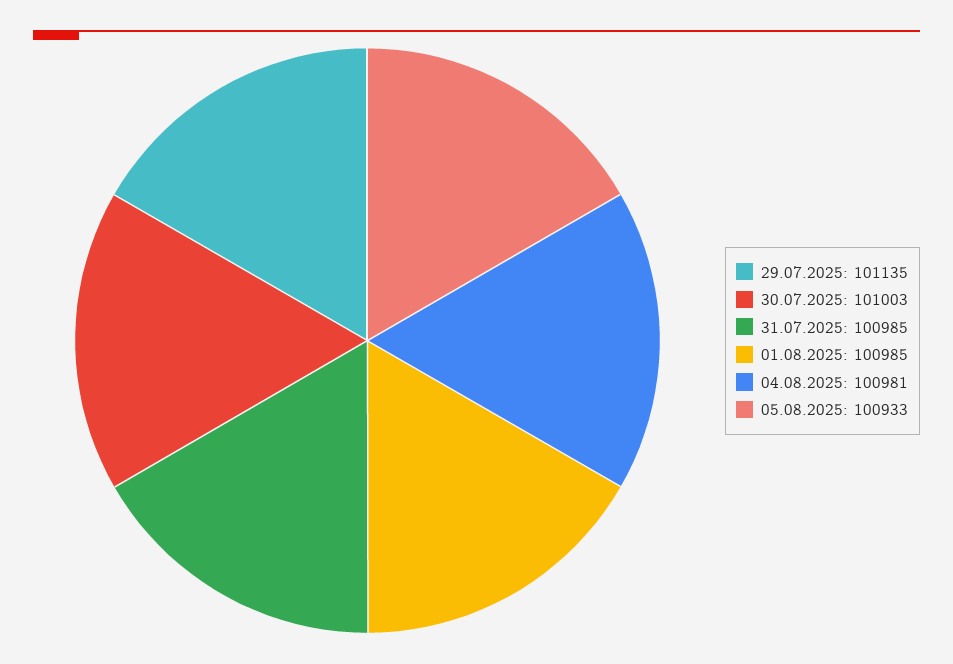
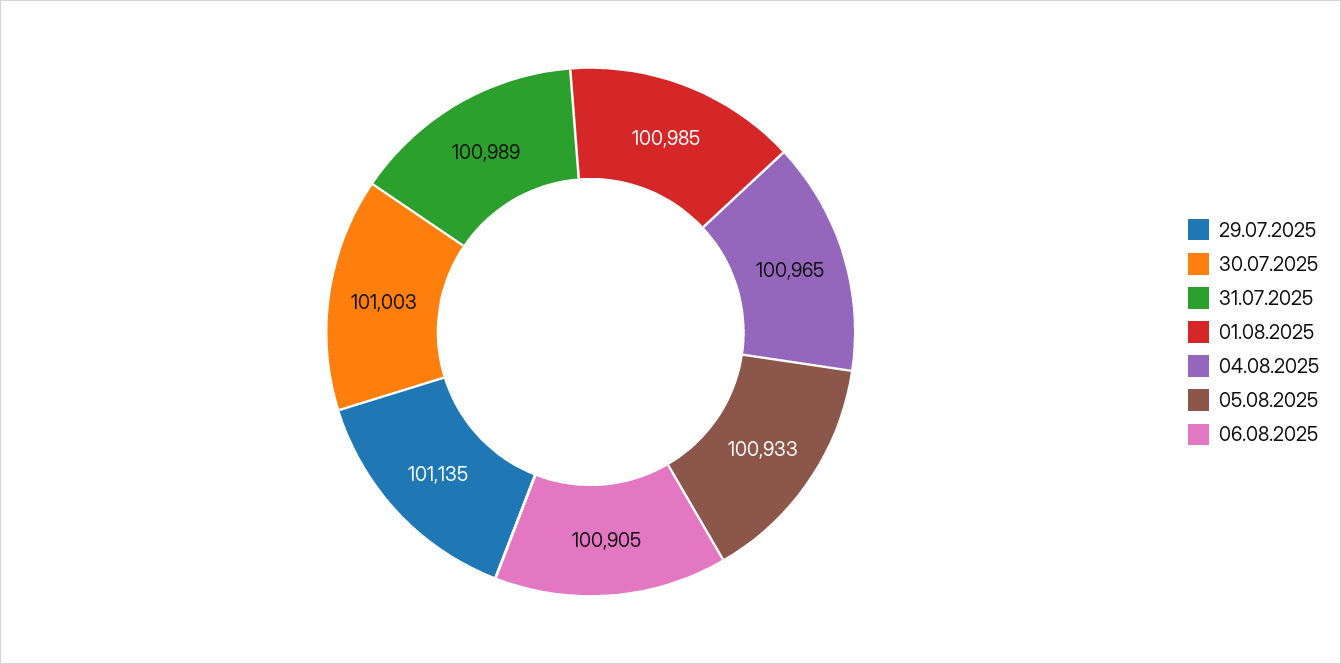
31.07.2025: 100985 -> 100989
04.08.2025: 100981 -> 100965
06.08.2025: none -> 100905

